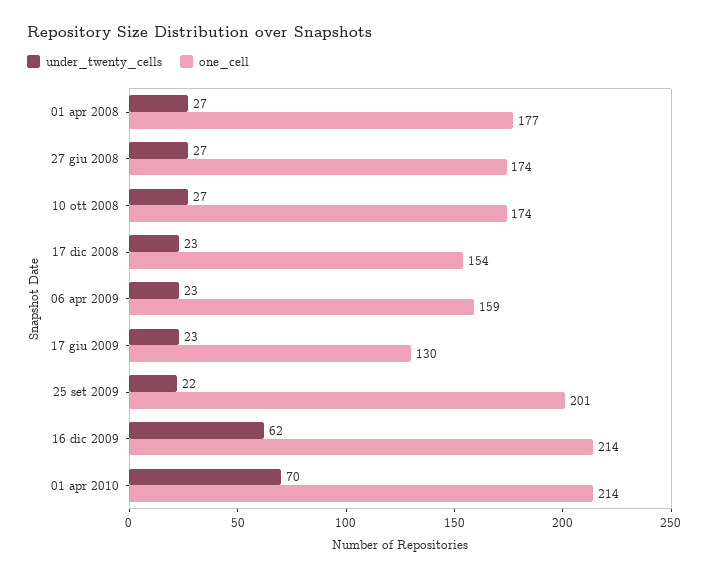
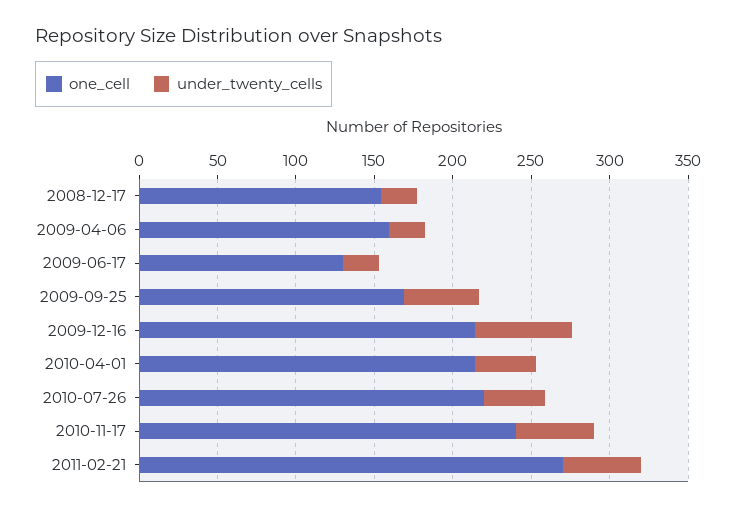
under_twenty_cells, 01 apr 2008: 27 -> none
one_cell, 01 apr 2008: 177 -> none
under_twenty_cells, 27 giu 2008: 27 -> none
one_cell, 27 giu 2008: 174 -> none
under_twenty_cells, 10 ott 2008: 27 -> none
one_cell, 10 ott 2008: 174 -> none
under_twenty_cells, 25 set 2009: 22 -> 50
one_cell, 25 set 2009: 201 -> 170
under_twenty_cells, 01 apr 2010: 70 -> 40
one_cell, 2010-07-26: none -> 220
under_twenty_cells, 2010-07-26: none -> 40
one_cell, 2010-11-17: none -> 240
under_twenty_cells, 2010-11-17: none -> 50
one_cell, 2011-02-21: none -> 270
under_twenty_cells, 2011-02-21: none -> 50

